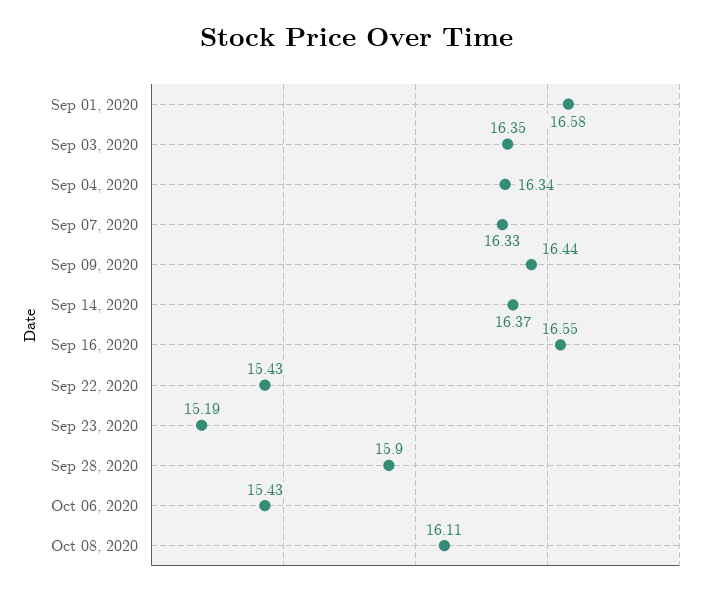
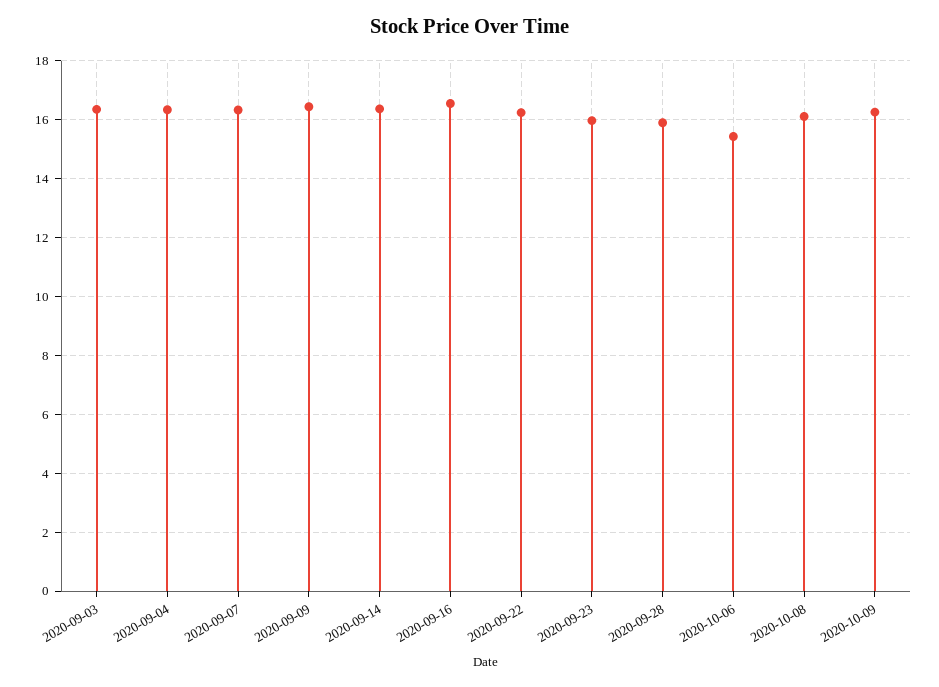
Sep 01, 2020: 16.58 -> none
Sep 22, 2020: 15.43 -> 16.25
Sep 23, 2020: 15.19 -> 16
2020-10-09: none -> 16.25

